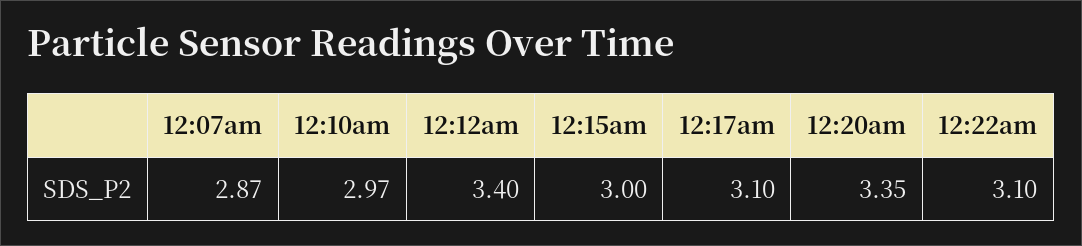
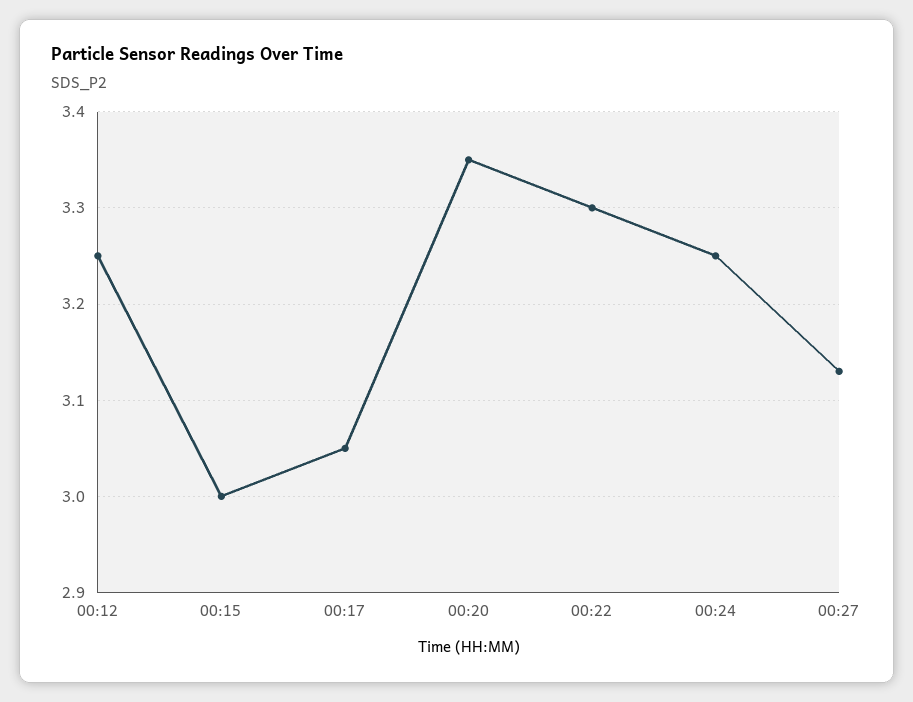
12:07am: 2.87 -> none
12:10am: 2.97 -> none
12:12am: 3.4 -> 3.25
12:17am: 3.1 -> 3.05
12:22am: 3.1 -> 3.3
00:24: none -> 3.25
00:27: none -> 3.13

